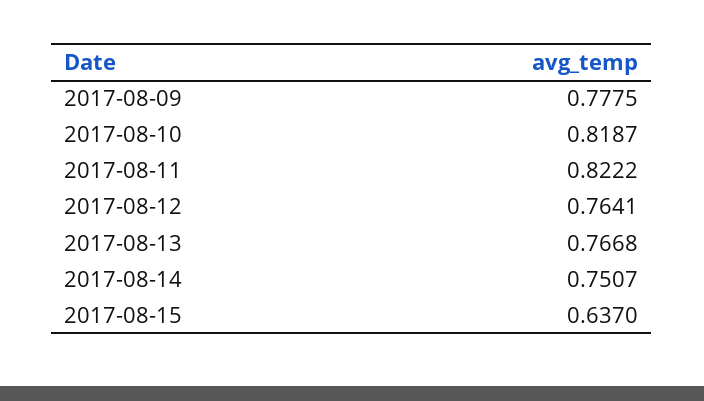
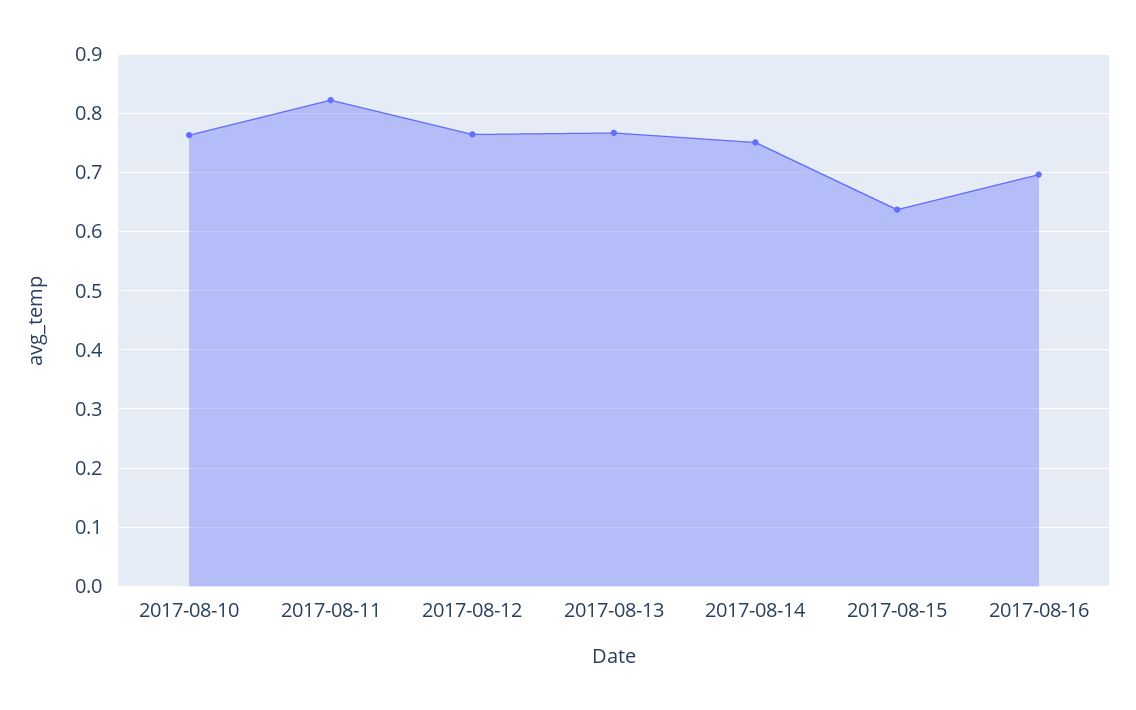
2017-08-09: 0.7775 -> none
2017-08-10: 0.8187 -> 0.76
2017-08-16: none -> 0.7

